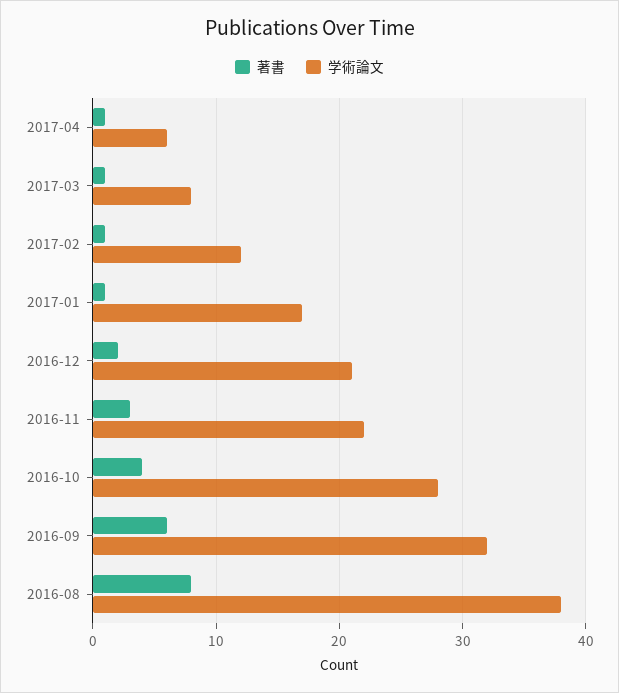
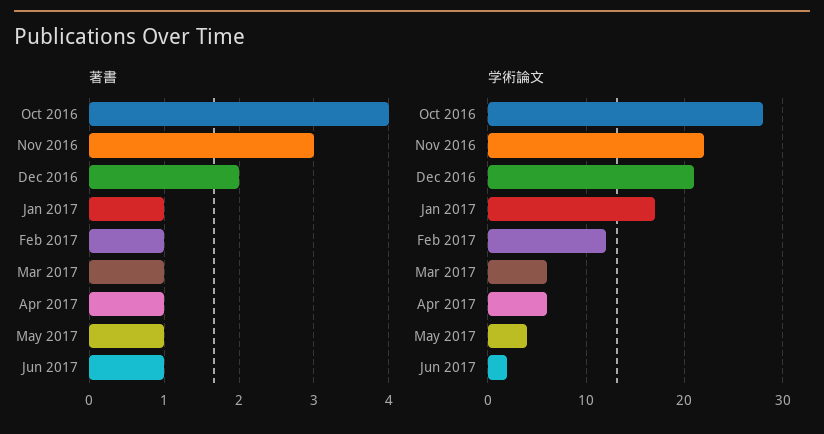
学術論文, 2017-03: 8 -> 6
著書, 2016-09: 6 -> none
学術論文, 2016-09: 32 -> none
著書, 2016-08: 8 -> none
学術論文, 2016-08: 38 -> none
著書, May 2017: none -> 1
著書, Jun 2017: none -> 1
学術論文, May 2017: none -> 4
学術論文, Jun 2017: none -> 2

